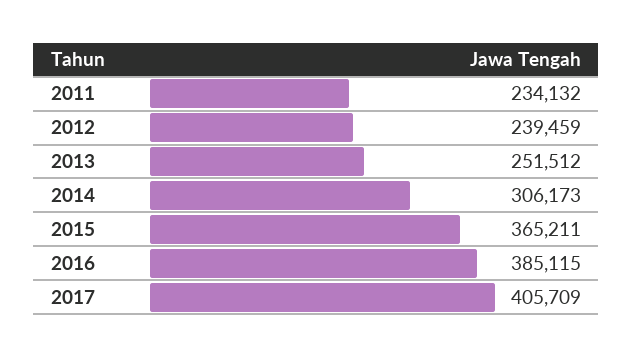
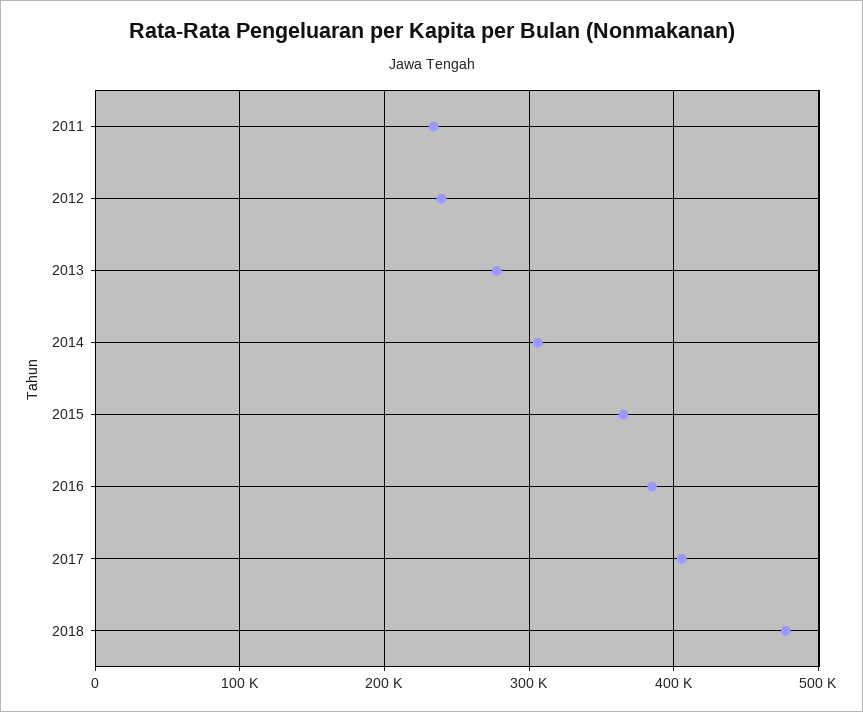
2013: 251512 -> 280000
2018: none -> 480000

